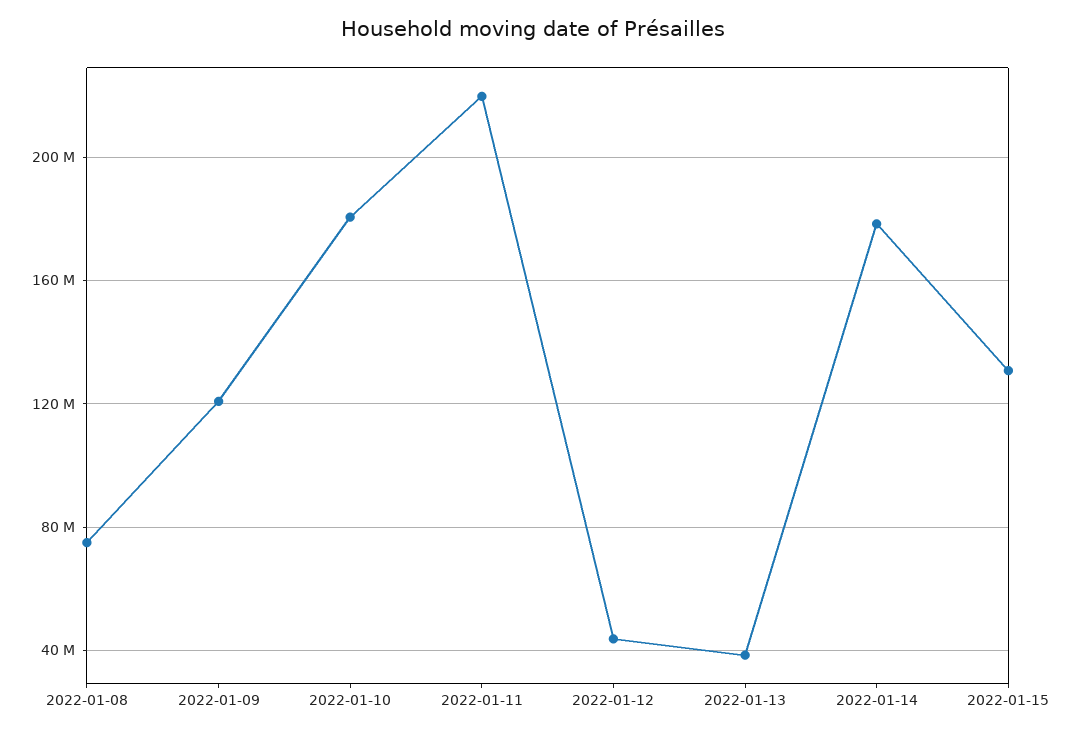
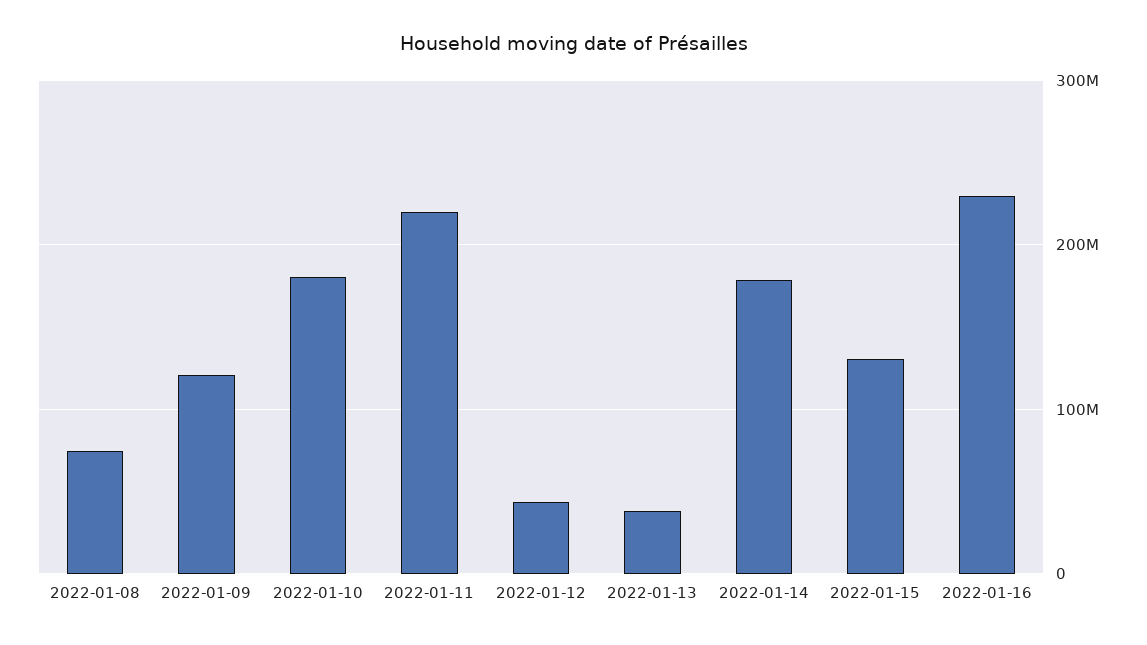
2022-01-16: none -> 230000000

